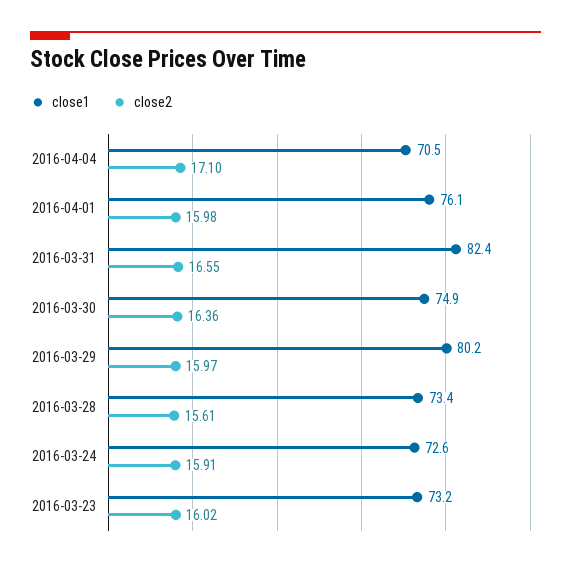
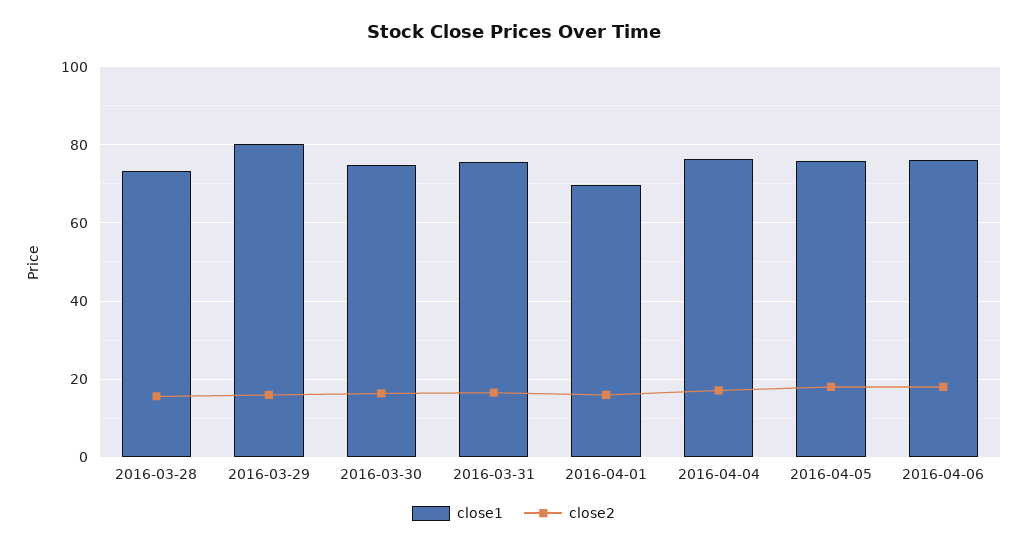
close1, 2016-04-04: 70.5 -> 76
close1, 2016-04-01: 76.1 -> 70
close1, 2016-03-31: 82.4 -> 76
close1, 2016-03-24: 72.6 -> none
close2, 2016-03-24: 15.91 -> none
close1, 2016-03-23: 73.2 -> none
close2, 2016-03-23: 16.02 -> none
close1, 2016-04-05: none -> 76
close2, 2016-04-05: none -> 18
close1, 2016-04-06: none -> 76
close2, 2016-04-06: none -> 18

